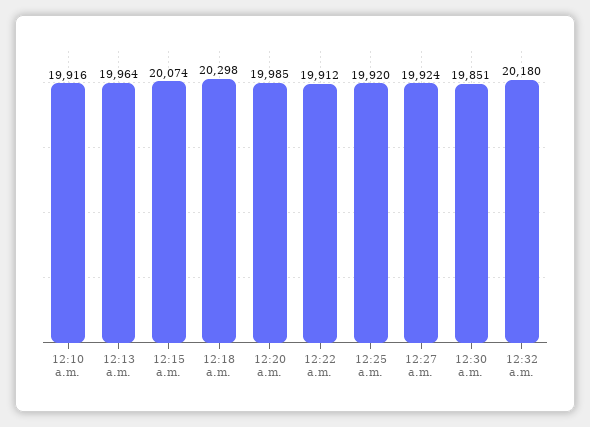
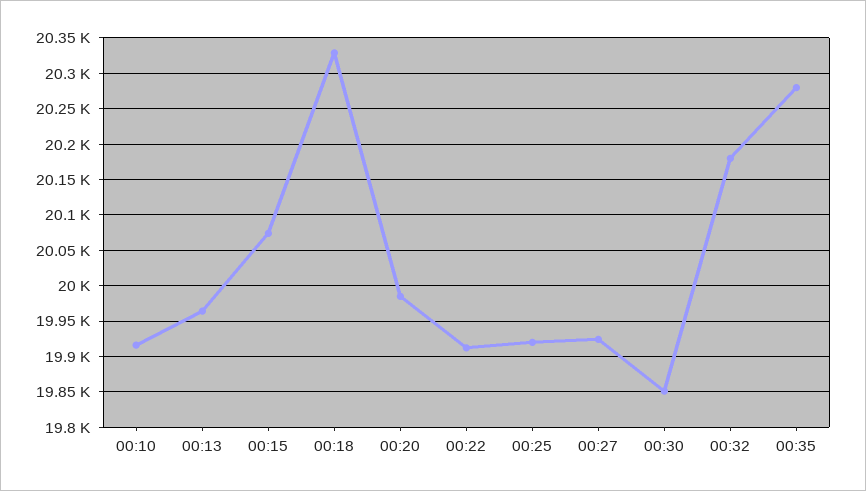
12:18 a.m.: 20298 -> 20330
00:35: none -> 20280

